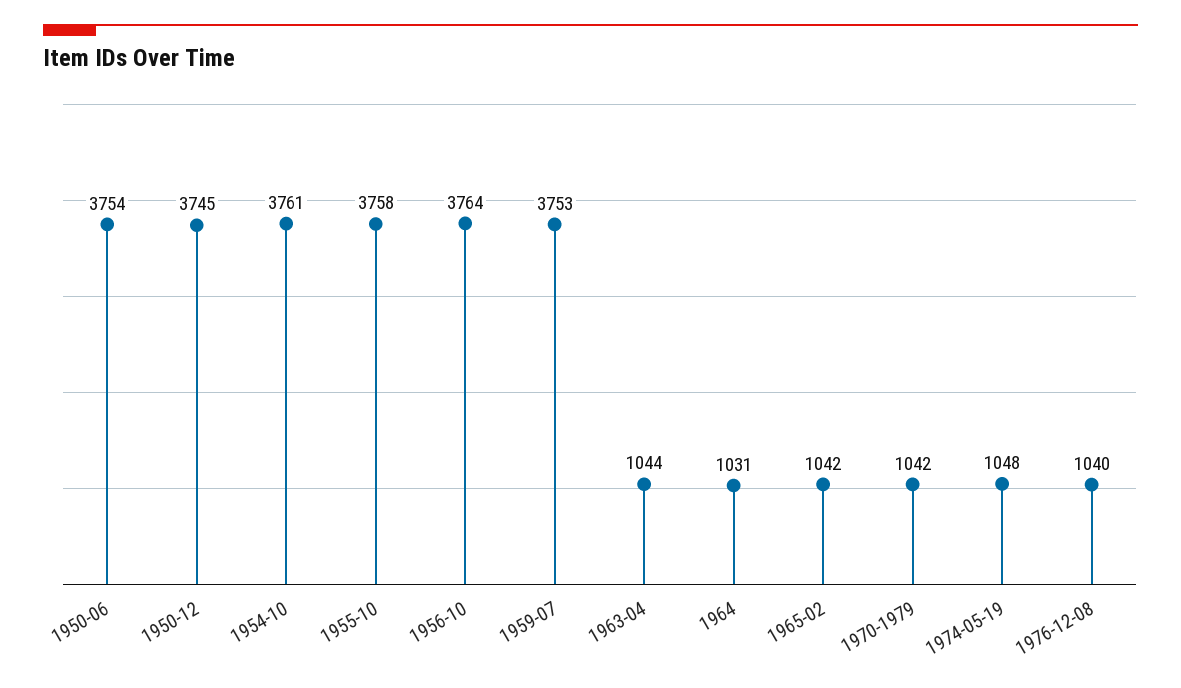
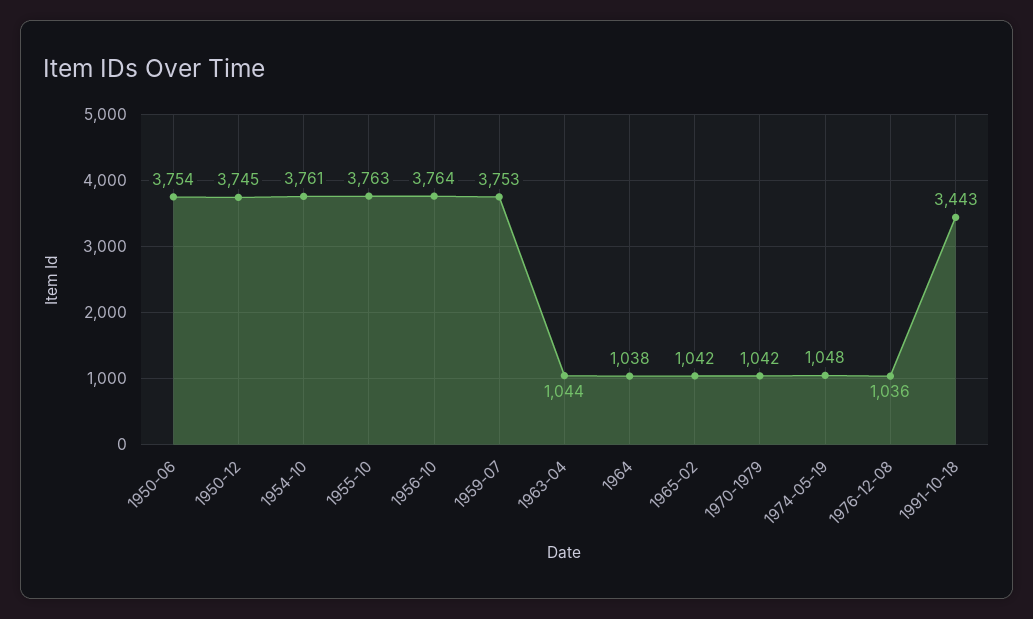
1955-10: 3758 -> 3763
1964: 1031 -> 1038
1976-12-08: 1040 -> 1036
1991-10-18: none -> 3443

